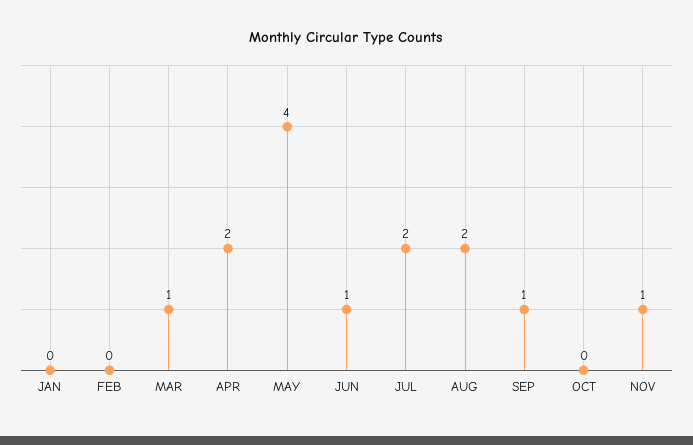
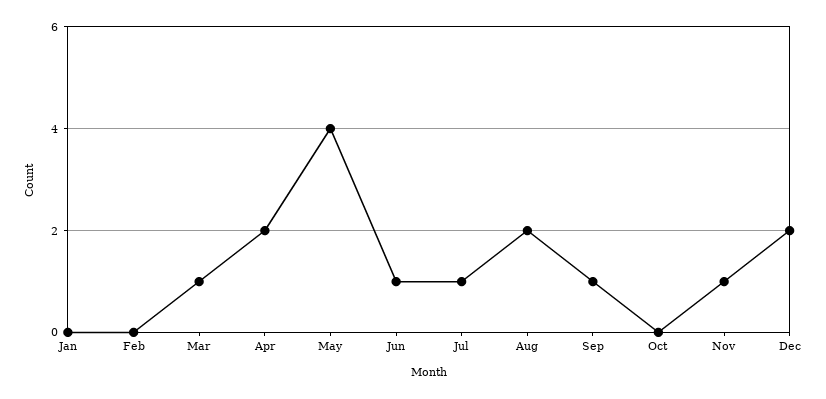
JUL: 2 -> 1
Dec: none -> 2

